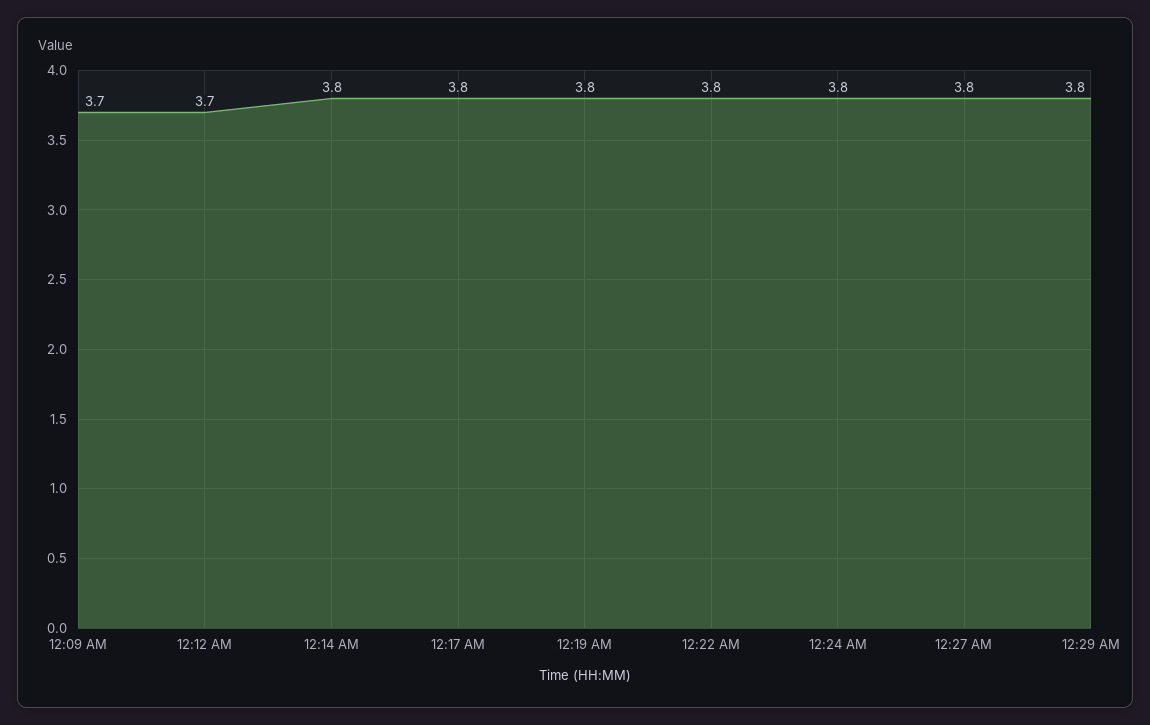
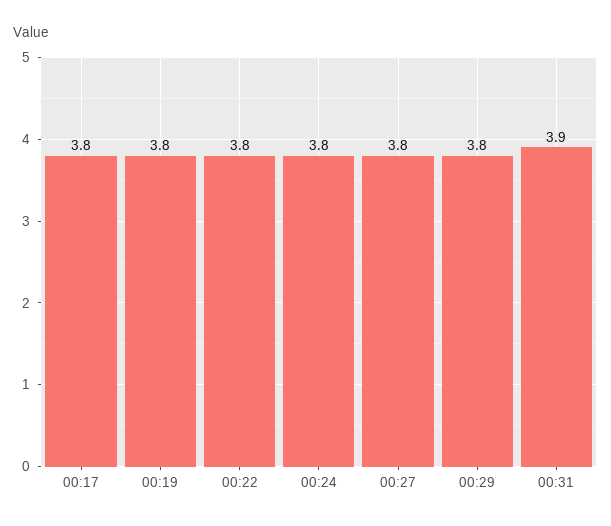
12:09 AM: 3.7 -> none
12:12 AM: 3.7 -> none
12:14 AM: 3.8 -> none
00:31: none -> 3.9

